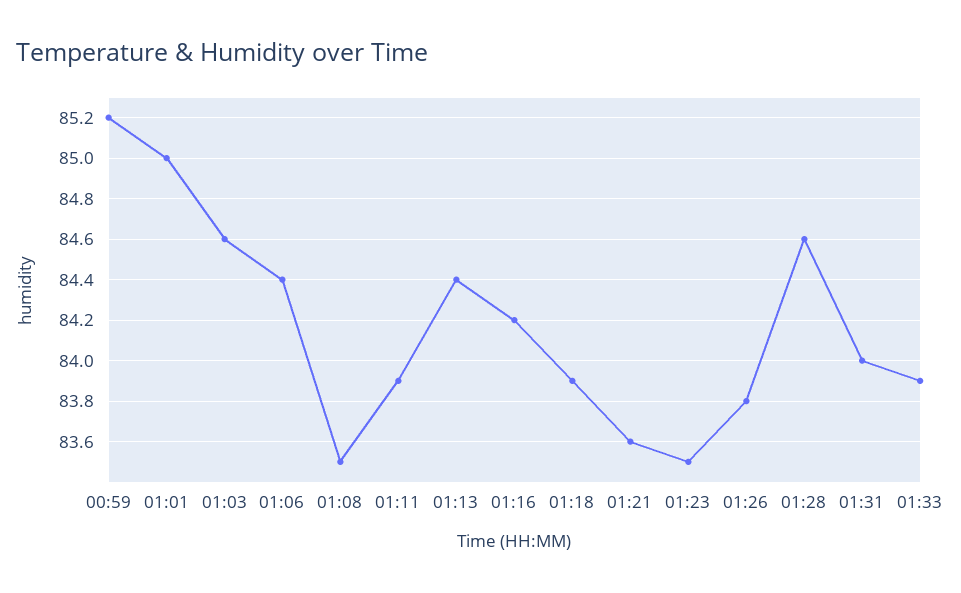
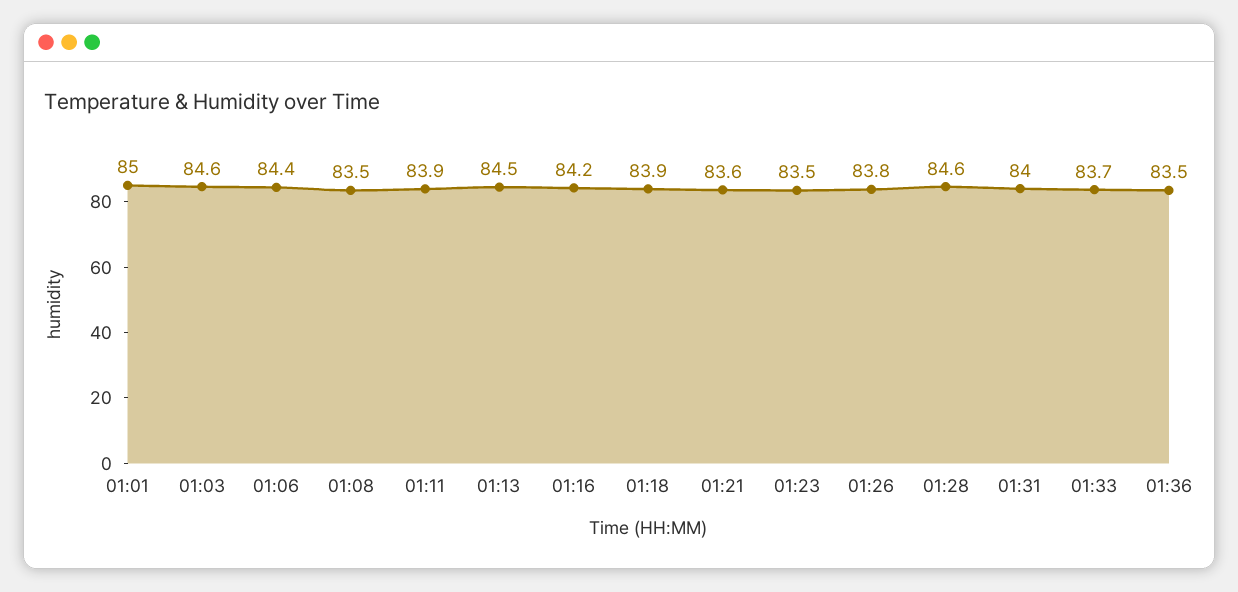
00:59: 85.2 -> none
01:13: 84.4 -> 84.5
01:33: 83.9 -> 83.7
01:36: none -> 83.5

